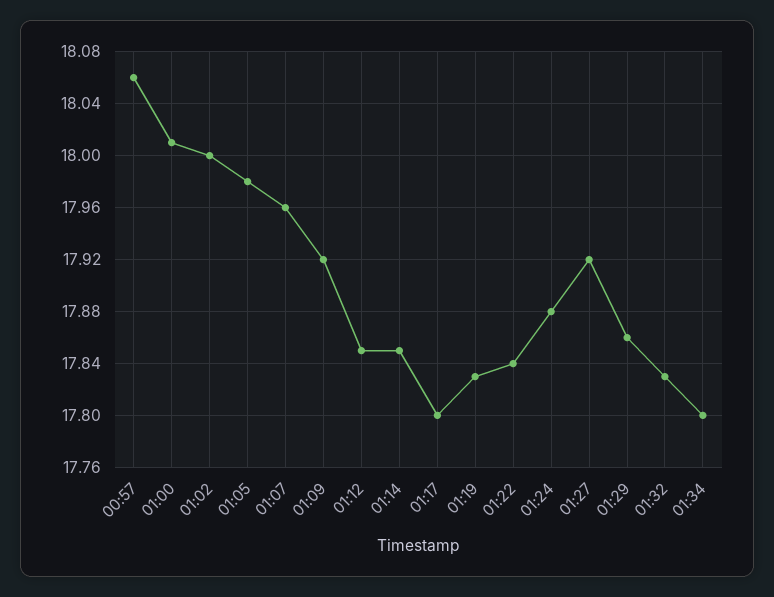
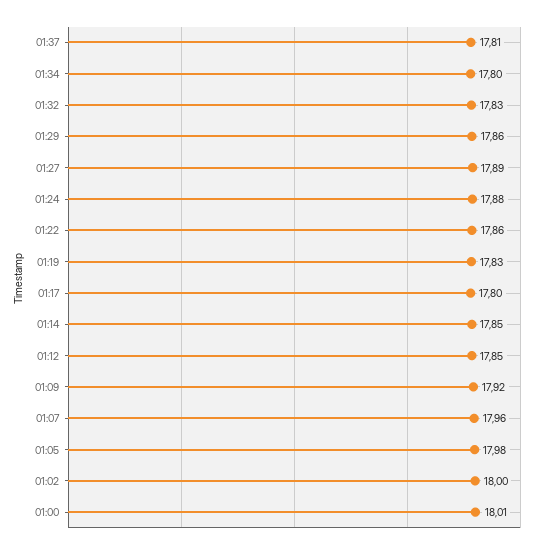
00:57: 18.06 -> none
01:22: 17.84 -> 17.86
01:27: 17.92 -> 17.89
01:37: none -> 17.81

